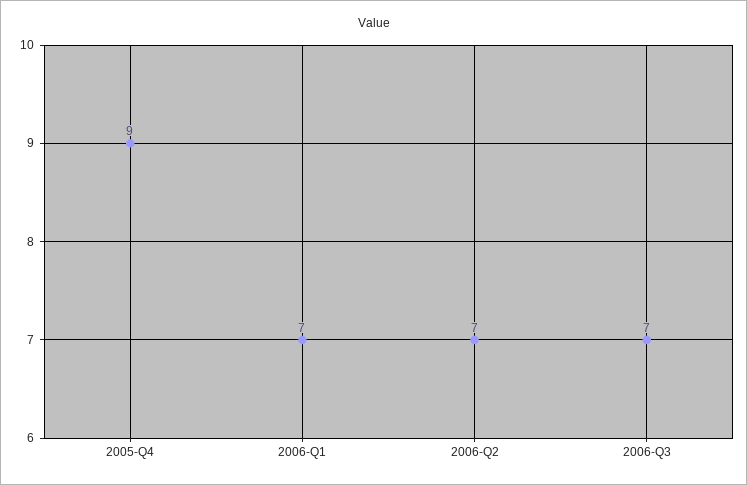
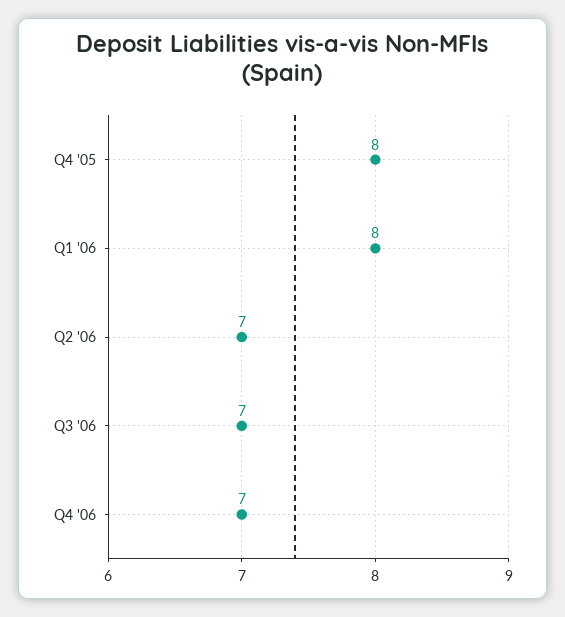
2005-Q4: 9 -> 8
2006-Q1: 7 -> 8
Q4 '06: none -> 7

